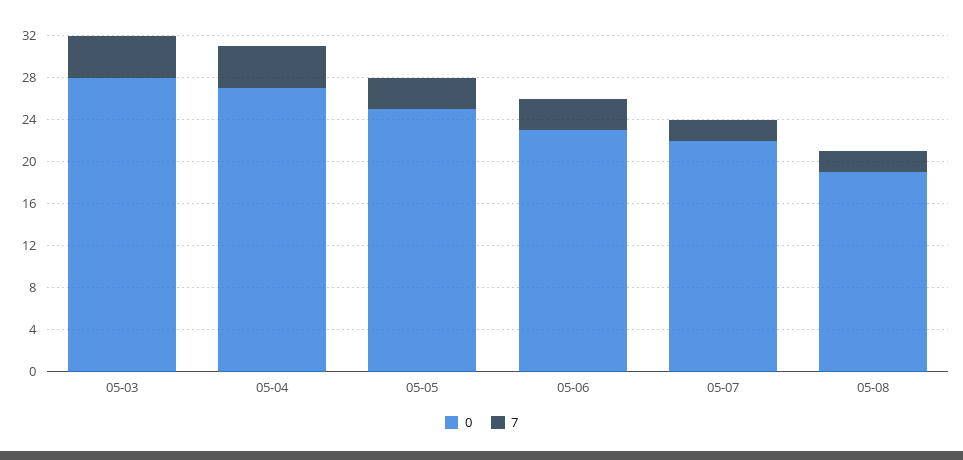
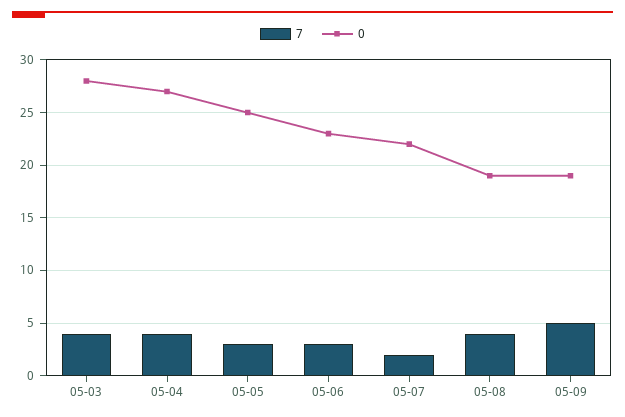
7, 05-08: 2 -> 4
7, 05-09: none -> 5
0, 05-09: none -> 19

